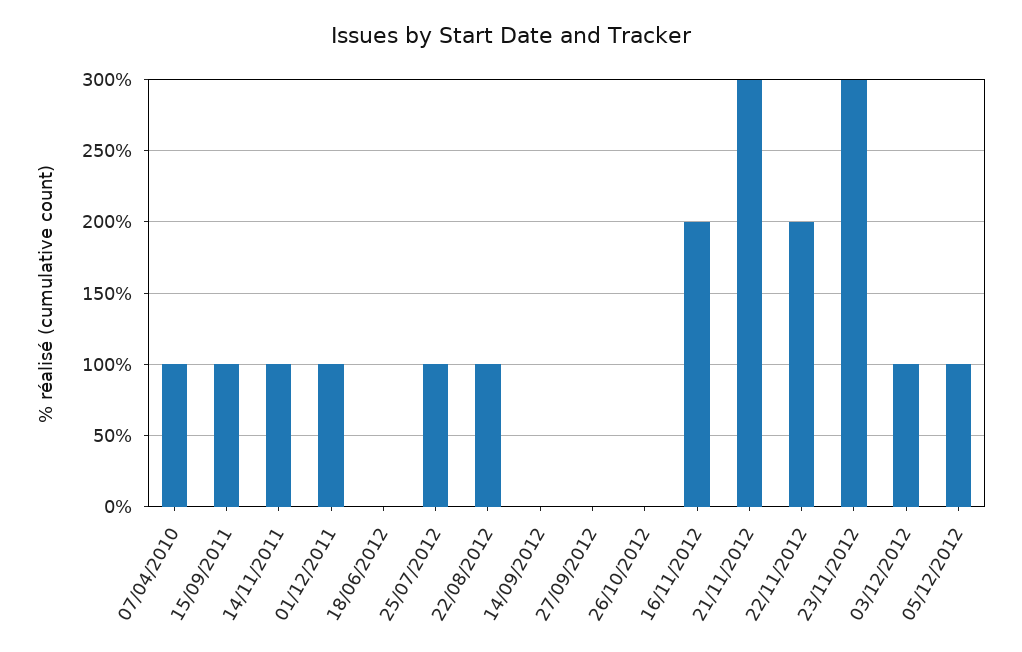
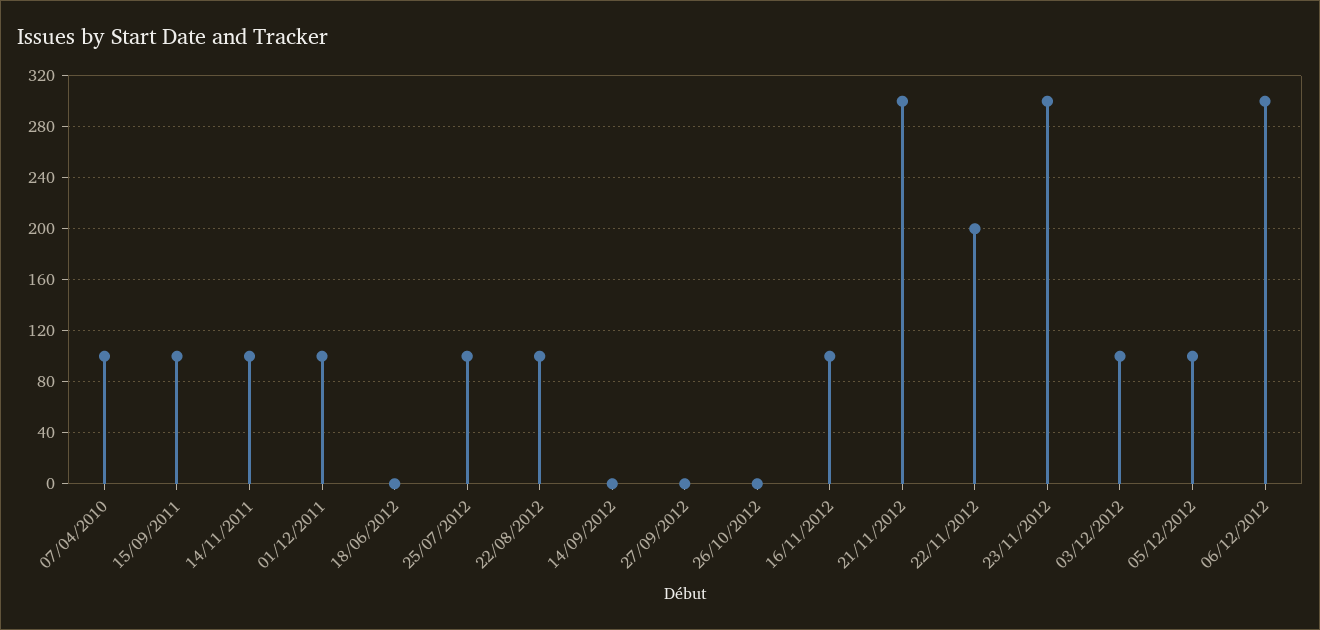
16/11/2012: 200 -> 100
06/12/2012: none -> 300

